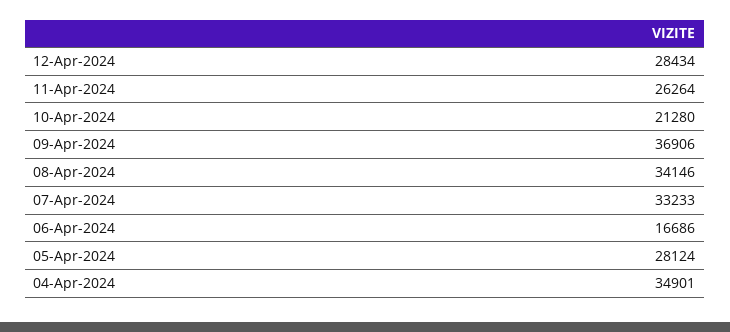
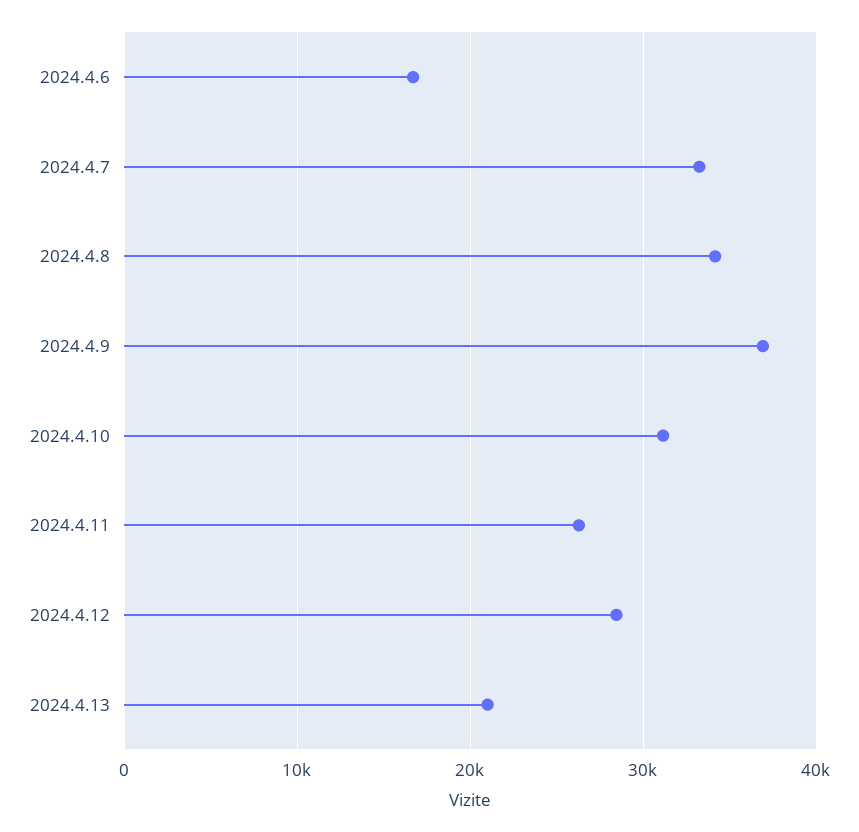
10-Apr-2024: 21280 -> 31000
05-Apr-2024: 28124 -> none
04-Apr-2024: 34901 -> none
2024.4.13: none -> 21000

